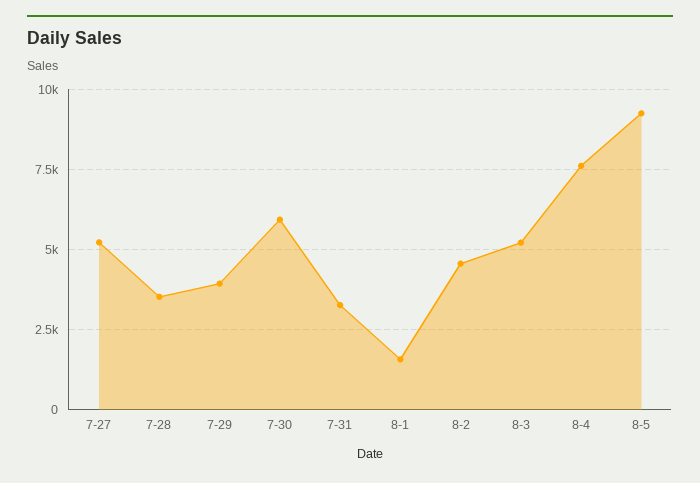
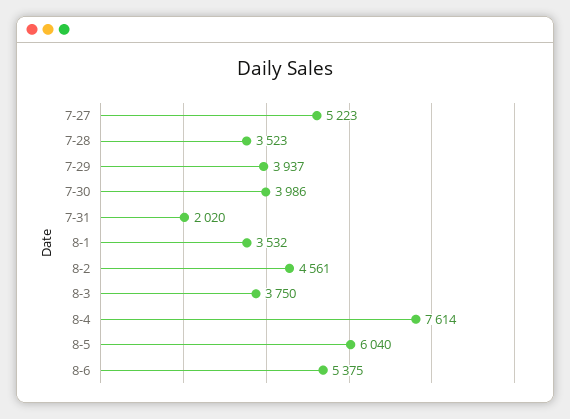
7-30: 6000 -> 3986
7-31: 3250 -> 2020
8-1: 1500 -> 3532
8-3: 5250 -> 3750
8-5: 9250 -> 6040
8-6: none -> 5375

